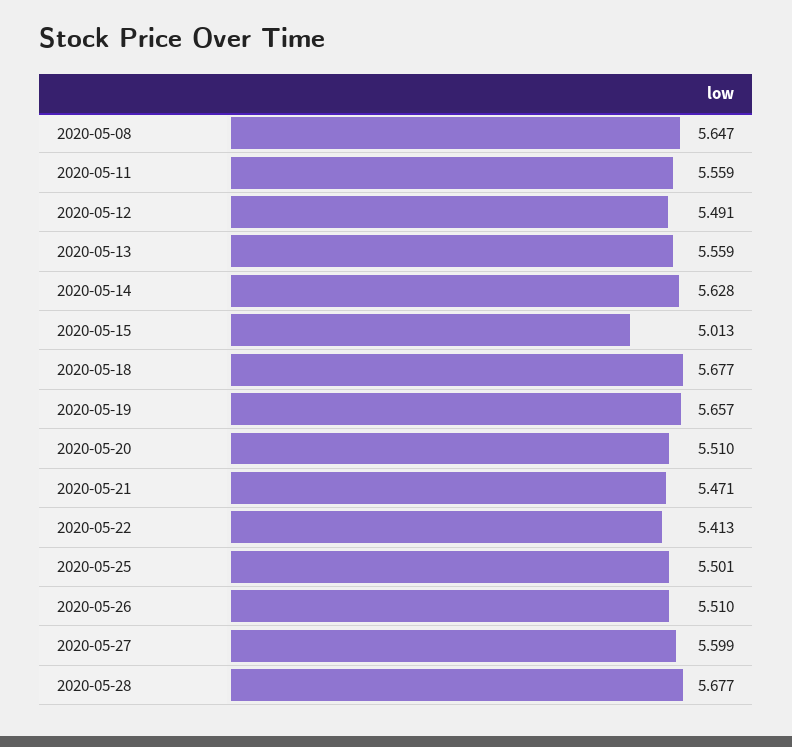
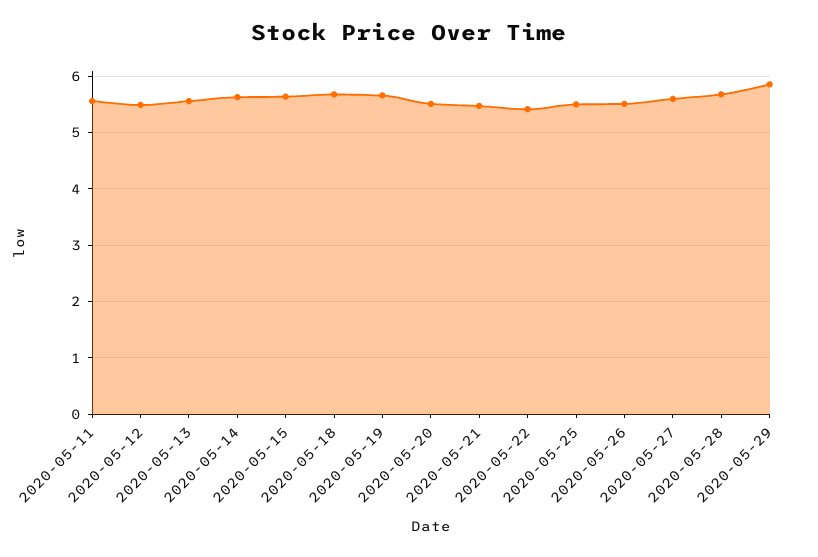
2020-05-08: 5.647 -> none
2020-05-15: 5.013 -> 5.6
2020-05-29: none -> 5.8

